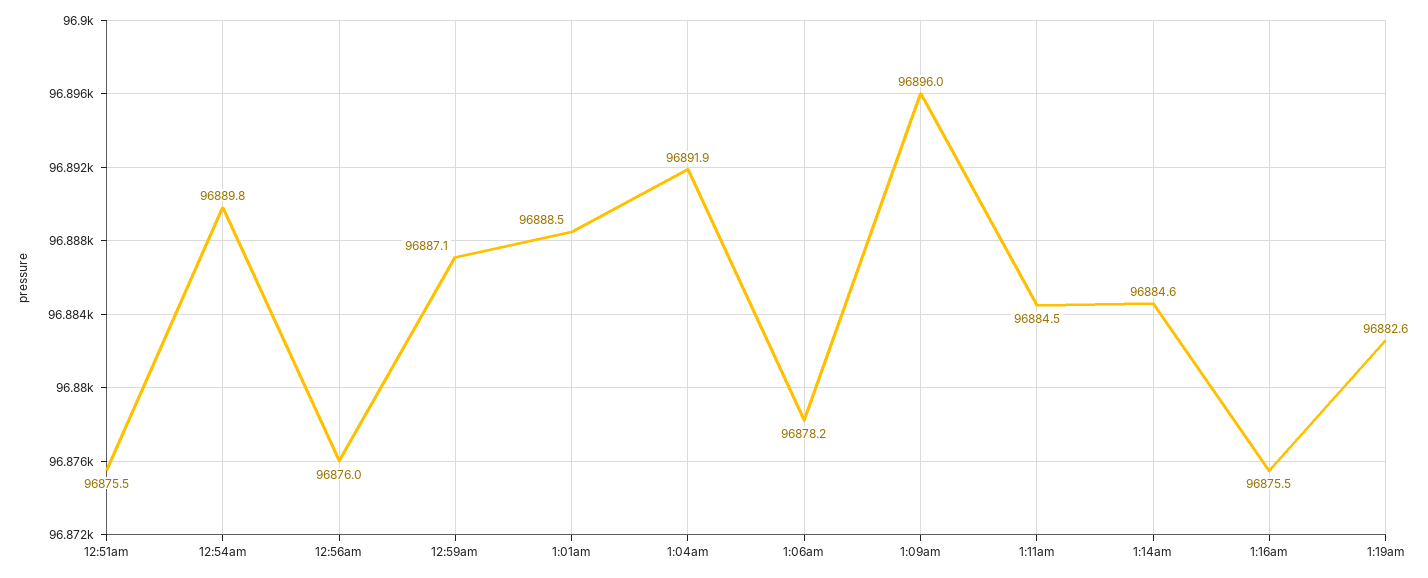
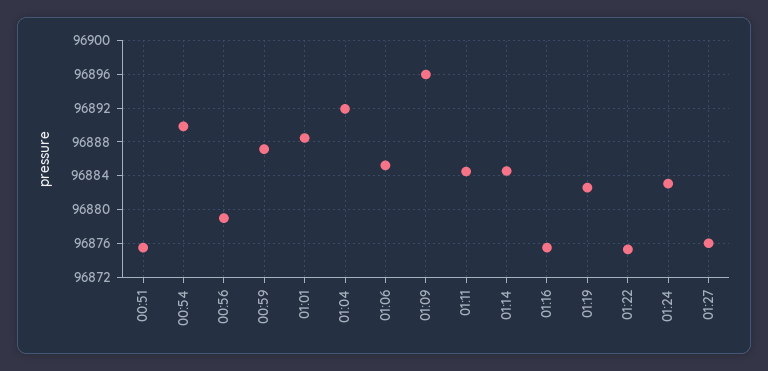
12:56am: 96876 -> 96879
1:06am: 96878.2 -> 96885
01:22: none -> 96875
01:24: none -> 96883
01:27: none -> 96876

